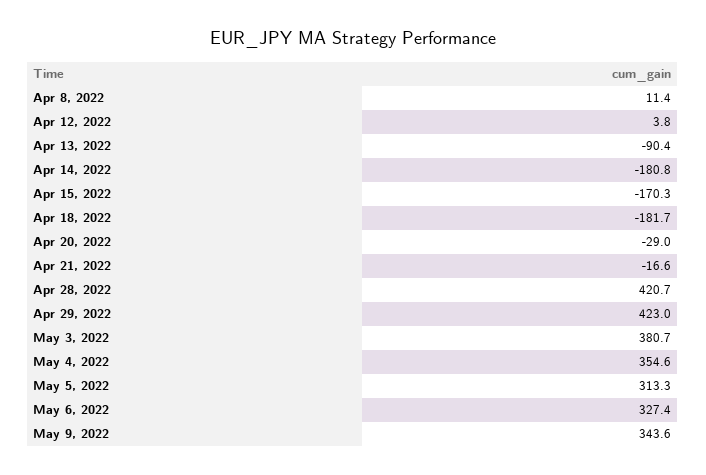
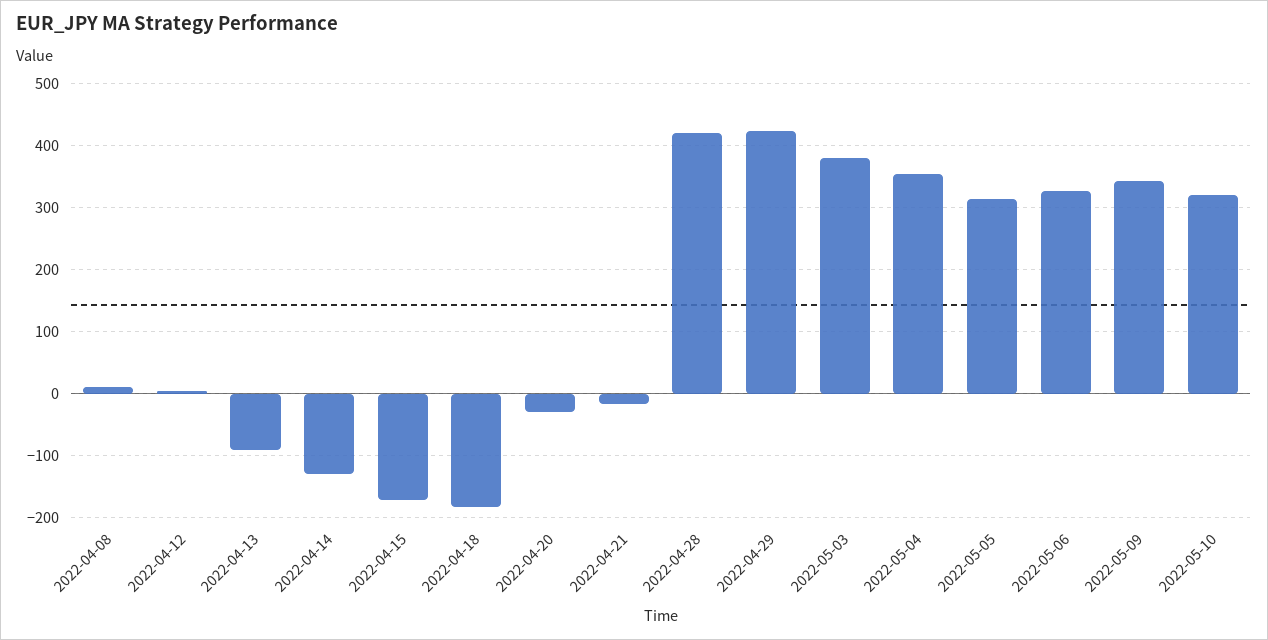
Apr 14, 2022: -180.8 -> -130
2022-05-10: none -> 320

